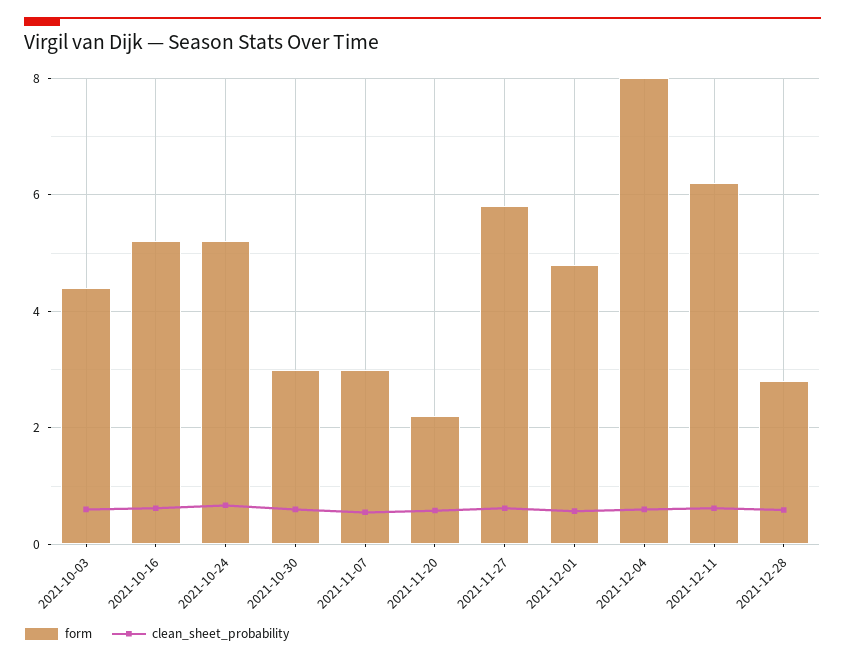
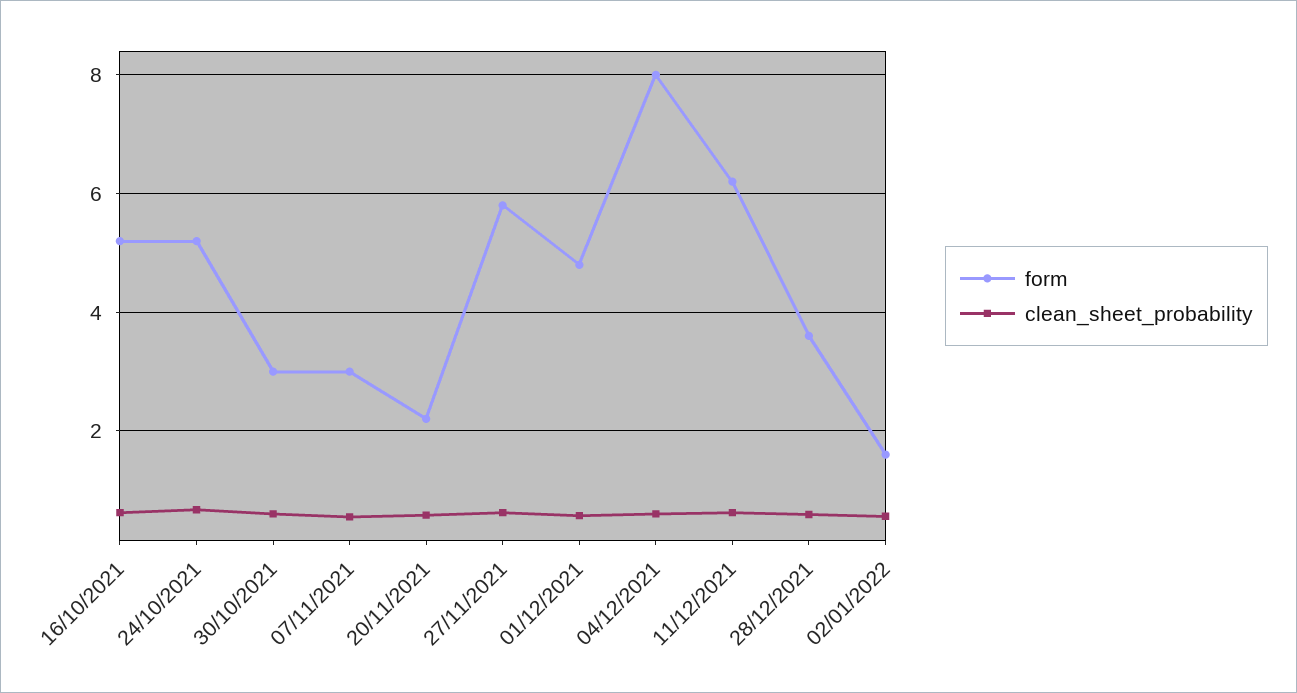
form, 2021-10-03: 4.4 -> none
clean_sheet_probability, 2021-10-03: 0.6 -> none
form, 2021-12-28: 2.8 -> 3.6
form, 02/01/2022: none -> 1.6
clean_sheet_probability, 02/01/2022: none -> 0.6

